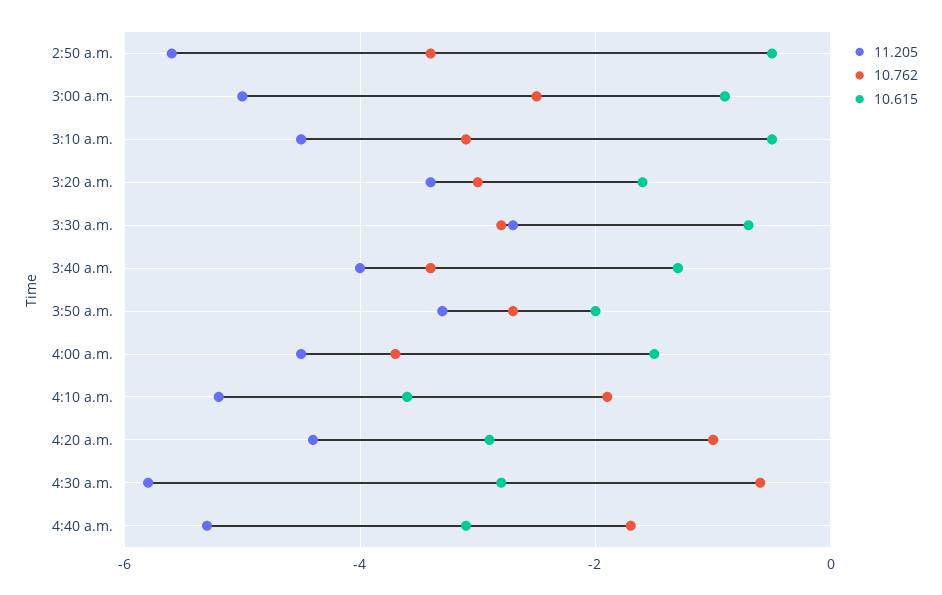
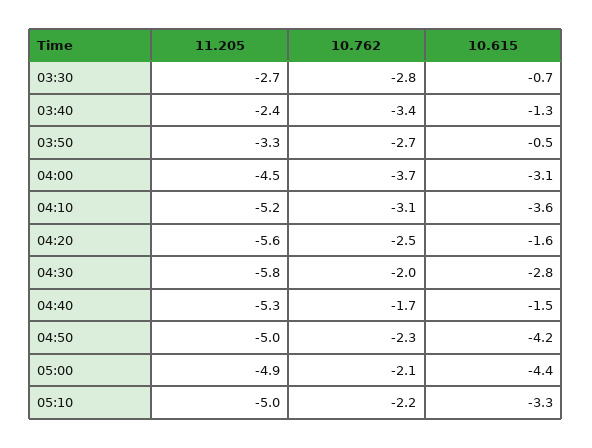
11.205, 2:50 a.m.: -5.5 -> none
10.762, 2:50 a.m.: -3.5 -> none
10.615, 2:50 a.m.: -0.5 -> none
11.205, 3:00 a.m.: -5 -> none
10.762, 3:00 a.m.: -2.5 -> none
10.615, 3:00 a.m.: -1 -> none
11.205, 3:10 a.m.: -4.5 -> none
10.762, 3:10 a.m.: -3 -> none
10.615, 3:10 a.m.: -0.5 -> none
11.205, 3:20 a.m.: -3.5 -> none
10.762, 3:20 a.m.: -3 -> none
10.615, 3:20 a.m.: -1.5 -> none
11.205, 3:40 a.m.: -4 -> -2.4
10.615, 3:50 a.m.: -2 -> -0.5
10.615, 4:00 a.m.: -1.5 -> -3.1
10.762, 4:10 a.m.: -2 -> -3.1
11.205, 4:20 a.m.: -4.5 -> -5.6
10.762, 4:20 a.m.: -1 -> -2.5
10.615, 4:20 a.m.: -3 -> -1.6
10.762, 4:30 a.m.: -0.5 -> -2
10.615, 4:40 a.m.: -3 -> -1.5
11.205, 04:50: none -> -5
10.762, 04:50: none -> -2.3
10.615, 04:50: none -> -4.2
11.205, 05:00: none -> -4.9
10.762, 05:00: none -> -2.1
10.615, 05:00: none -> -4.4
11.205, 05:10: none -> -5
10.762, 05:10: none -> -2.2
10.615, 05:10: none -> -3.3

